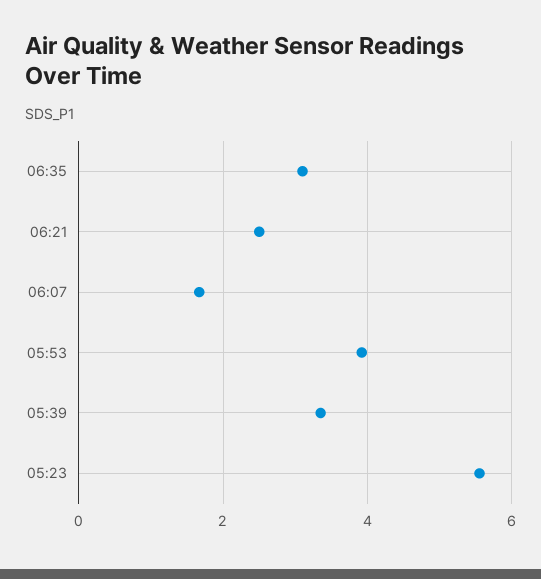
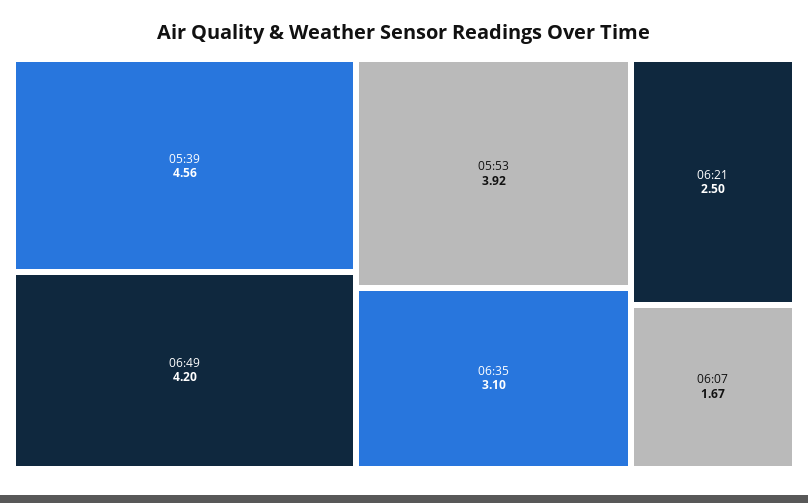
05:39: 3.4 -> 4.56
05:23: 5.6 -> none
06:49: none -> 4.2

